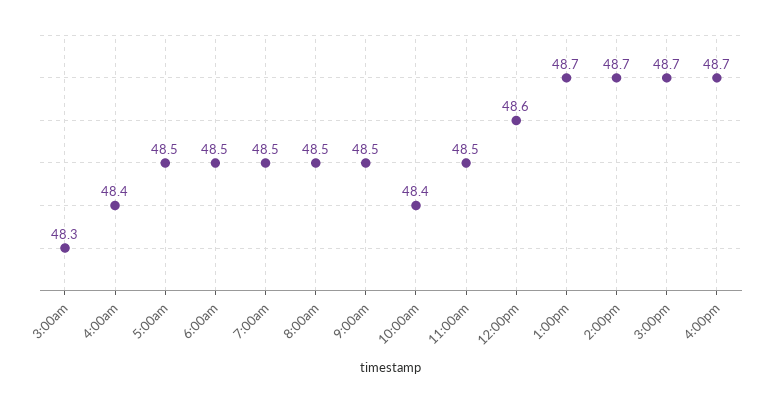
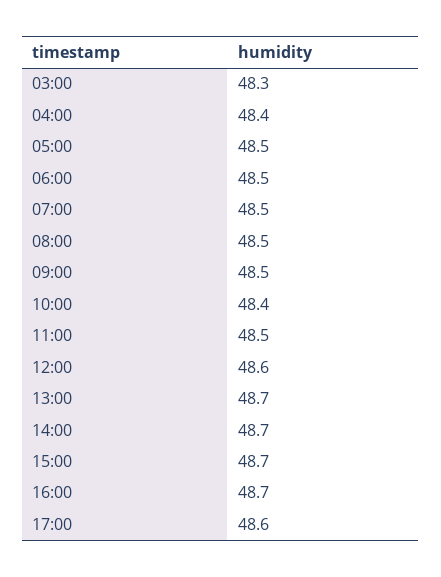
17:00: none -> 48.6

